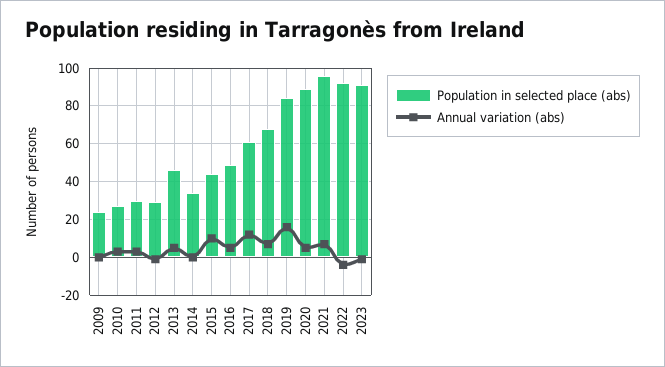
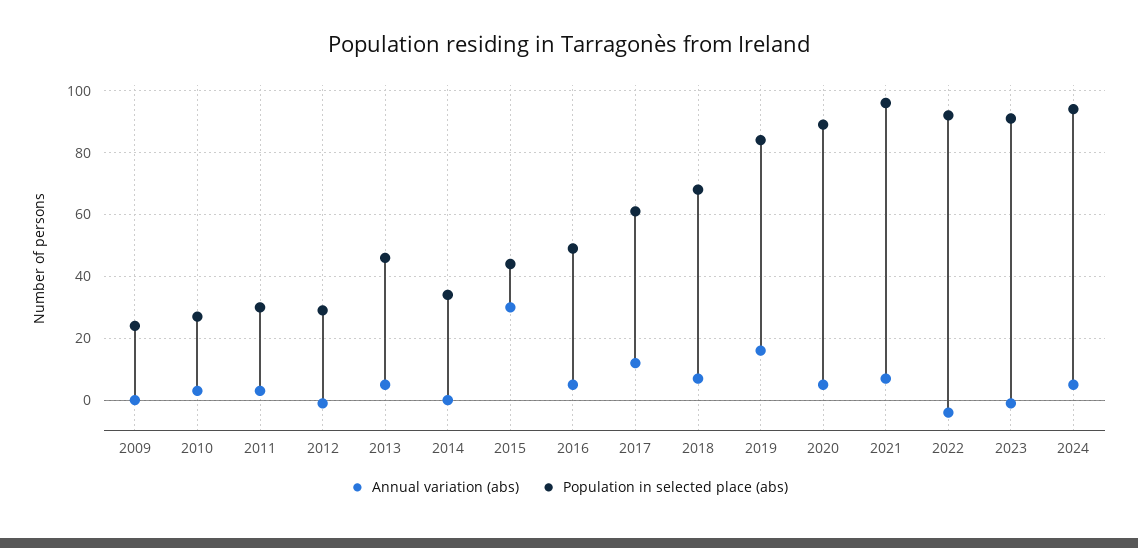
Annual variation (abs), 2015: 10 -> 30
Annual variation (abs), 2024: none -> 5
Population in selected place (abs), 2024: none -> 95

